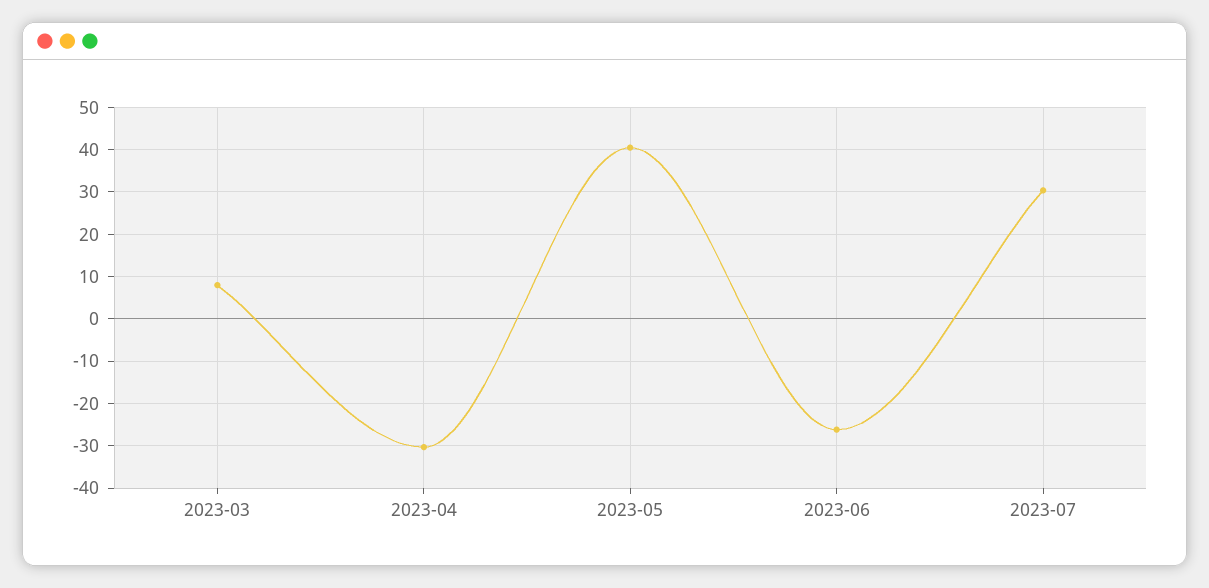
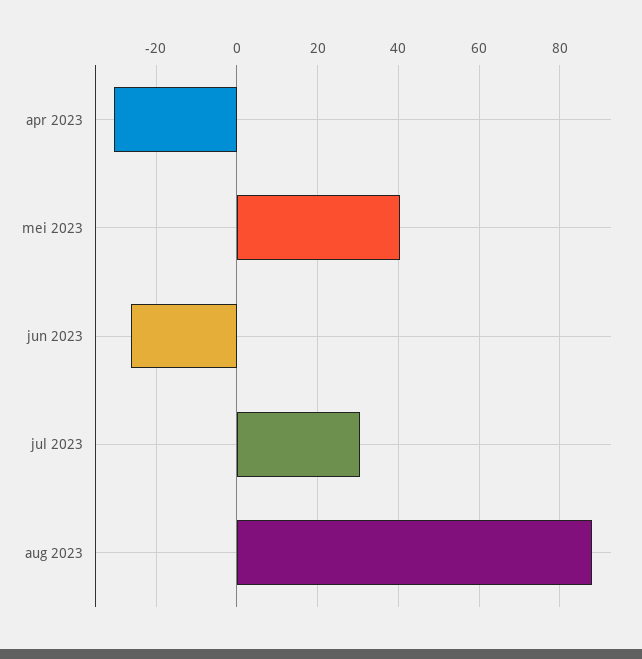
2023-03: 8 -> none
aug 2023: none -> 88

